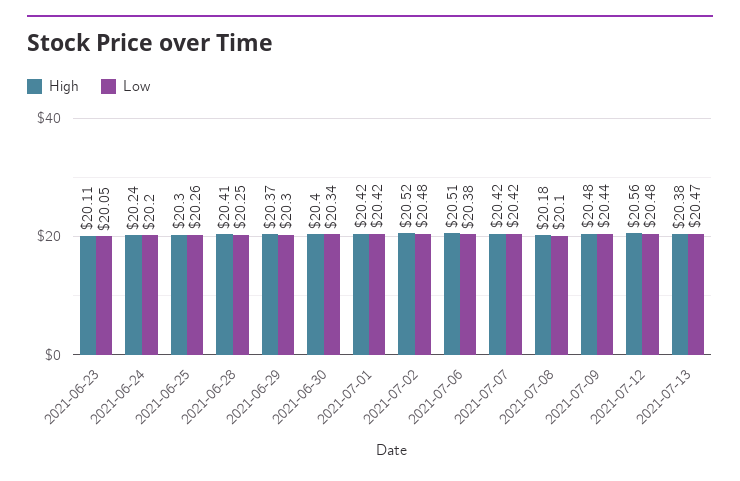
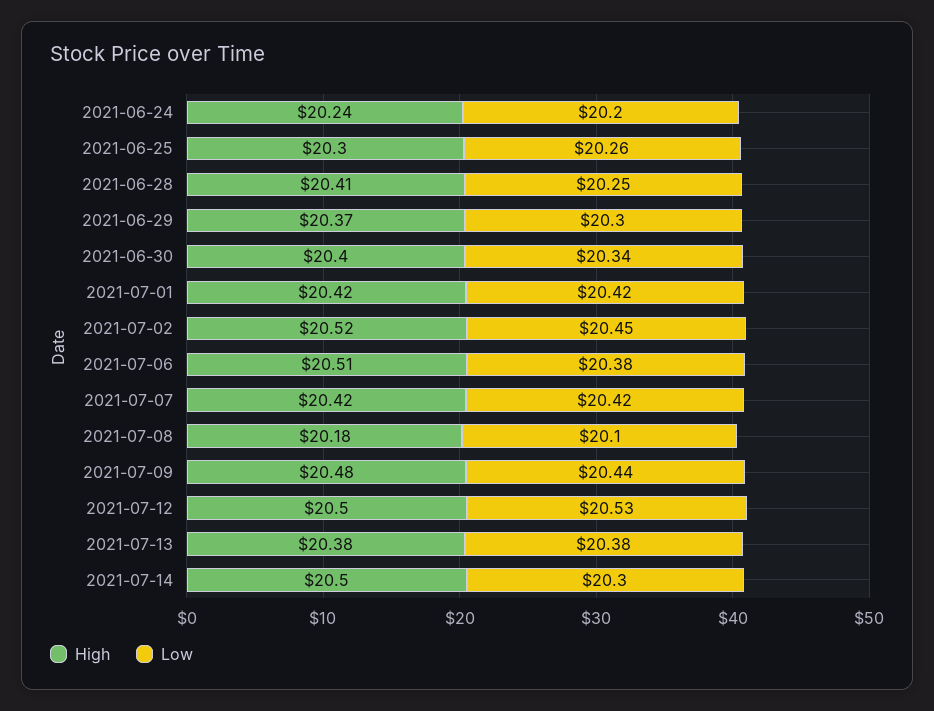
High, 2021-06-23: 20.11 -> none
Low, 2021-06-23: 20.05 -> none
Low, 2021-07-02: 20.48 -> 20.45
High, 2021-07-12: 20.56 -> 20.5
Low, 2021-07-12: 20.48 -> 20.53
Low, 2021-07-13: 20.47 -> 20.38
High, 2021-07-14: none -> 20.5
Low, 2021-07-14: none -> 20.3

